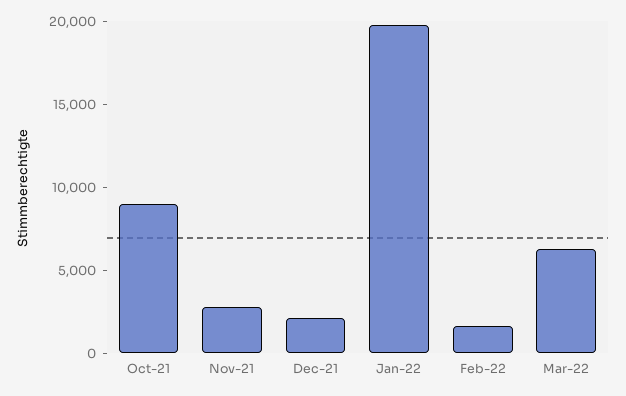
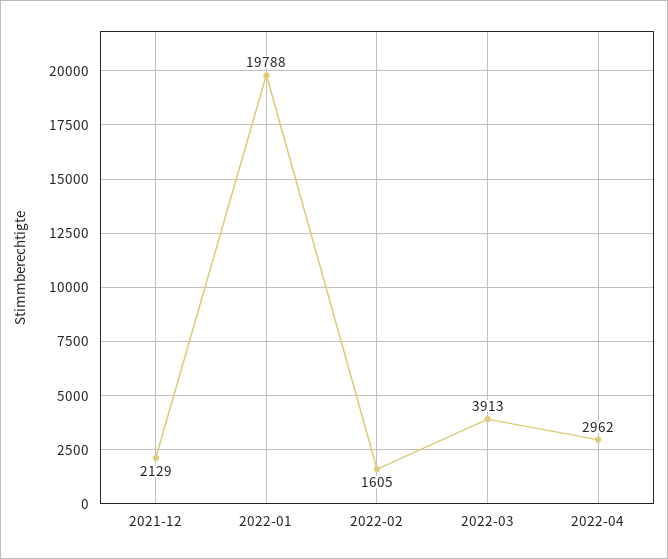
Oct-21: 9000 -> none
Nov-21: 3000 -> none
Mar-22: 6000 -> 3913
2022-04: none -> 2962

